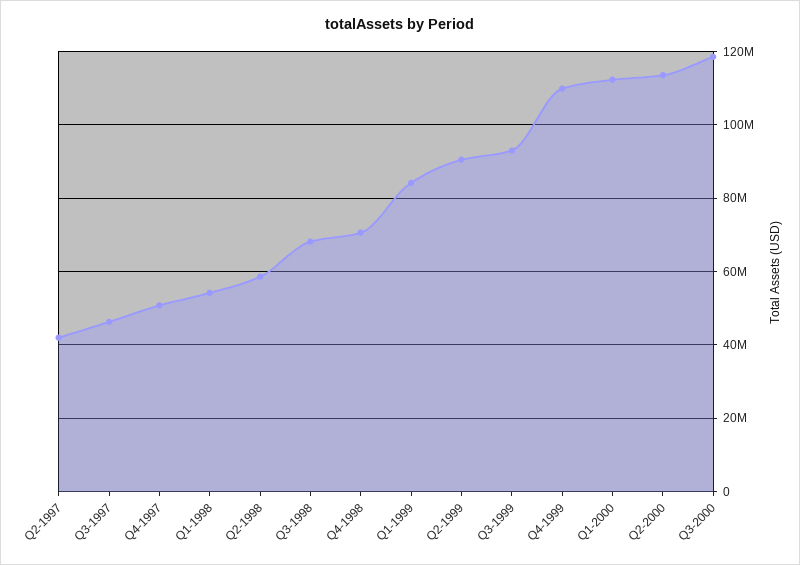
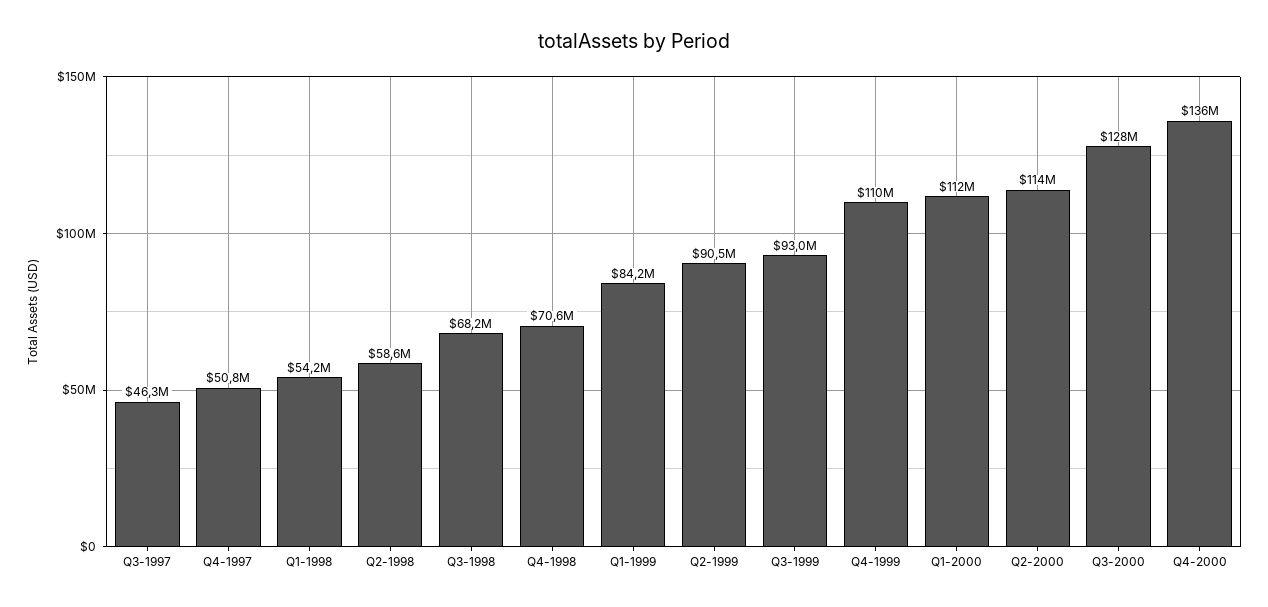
Q2-1997: 42000000 -> none
Q3-2000: 118000000 -> 128000000
Q4-2000: none -> 136000000

